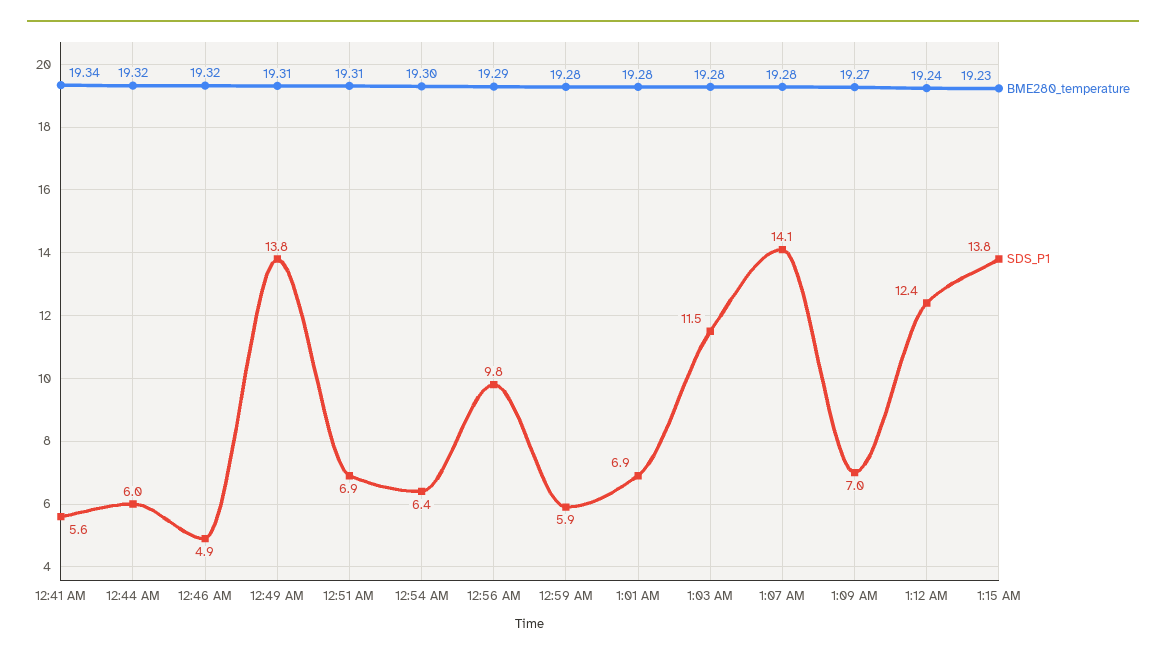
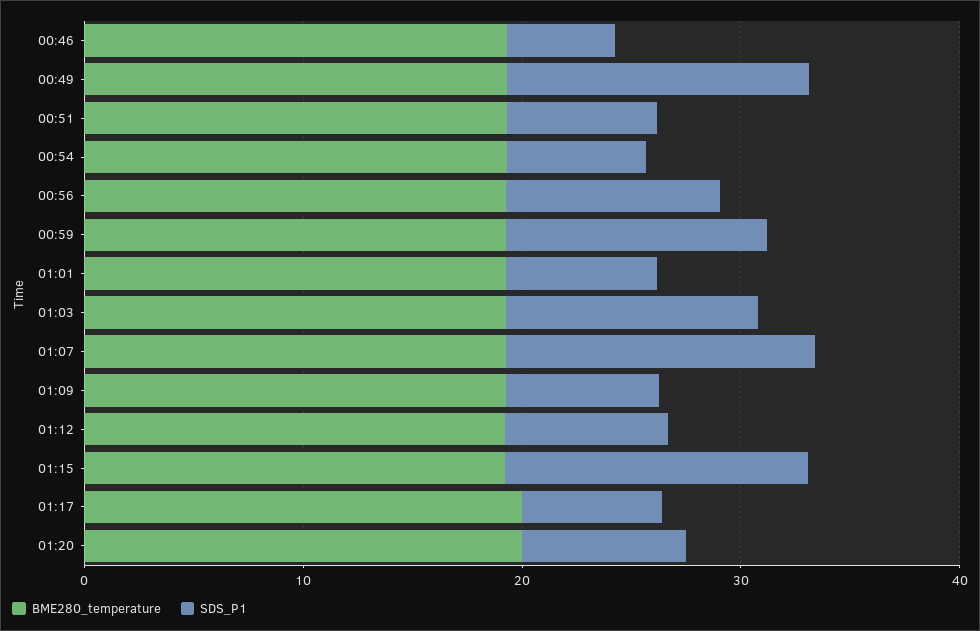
BME280_temperature, 12:41 AM: 19.34 -> none
SDS_P1, 12:41 AM: 5.6 -> none
BME280_temperature, 12:44 AM: 19.32 -> none
SDS_P1, 12:44 AM: 6 -> none
SDS_P1, 12:59 AM: 5.9 -> 12
SDS_P1, 1:12 AM: 12.4 -> 8
BME280_temperature, 01:17: none -> 20
SDS_P1, 01:17: none -> 6
BME280_temperature, 01:20: none -> 20
SDS_P1, 01:20: none -> 8

